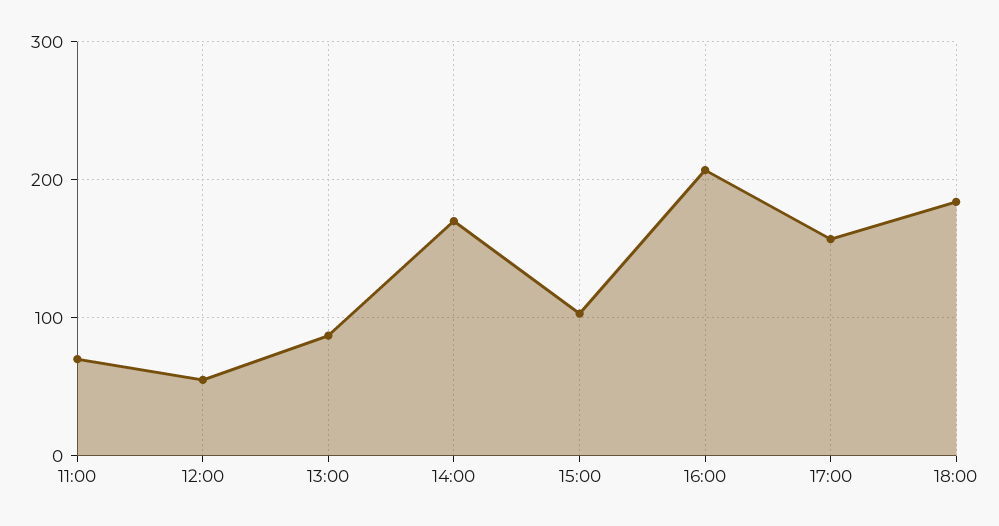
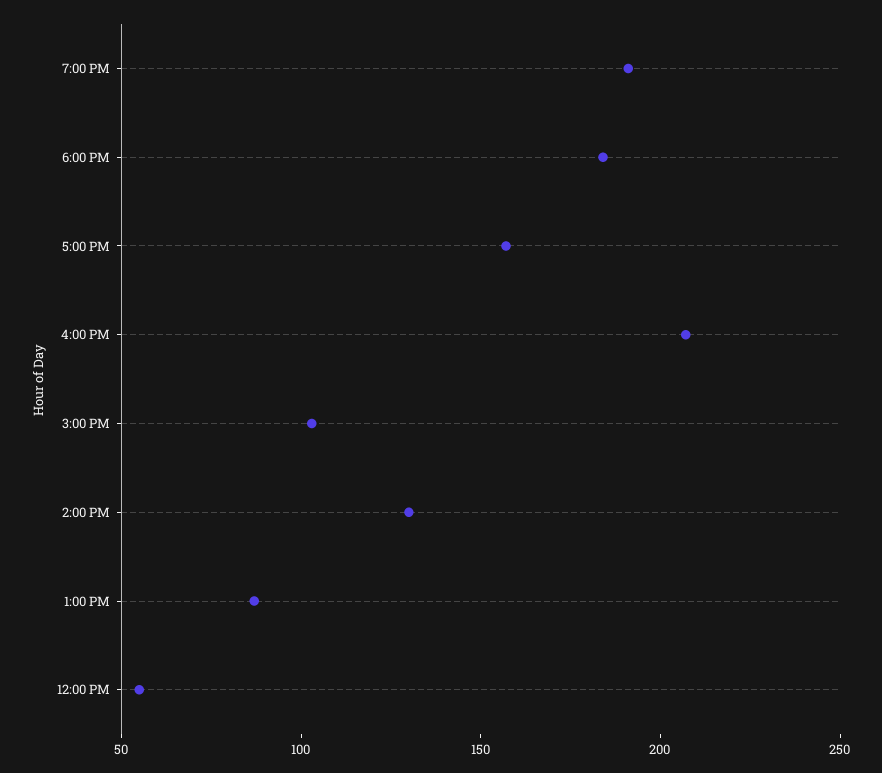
11:00: 70 -> none
14:00: 170 -> 130
7:00 PM: none -> 190

